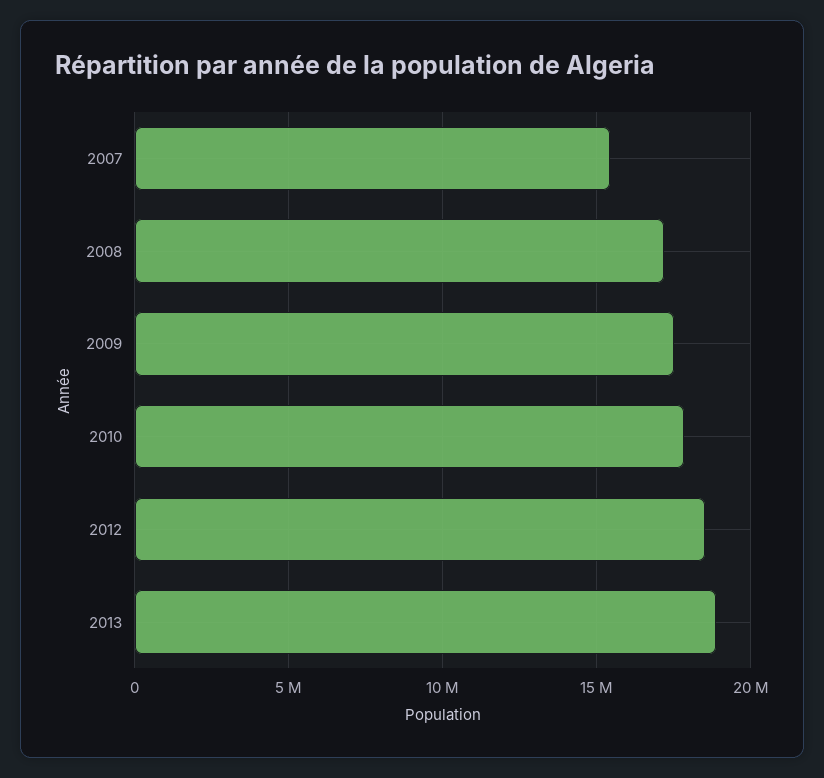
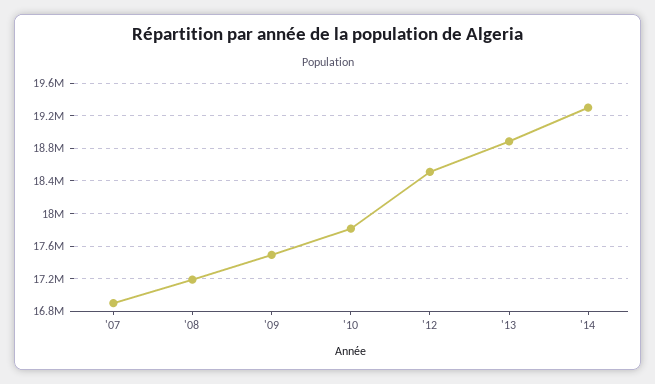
2007: 15500000 -> 16900000
'14: none -> 19300000

